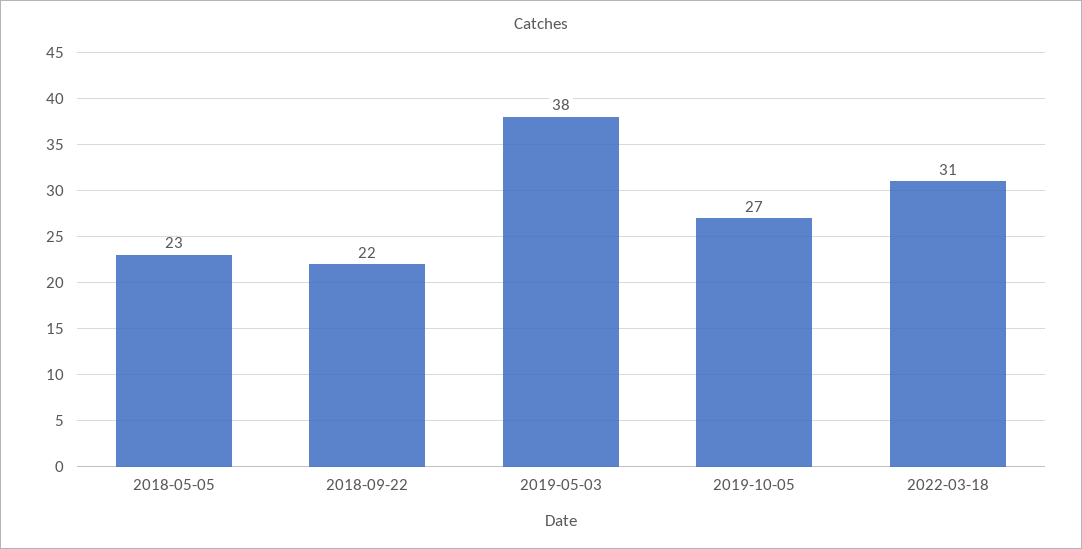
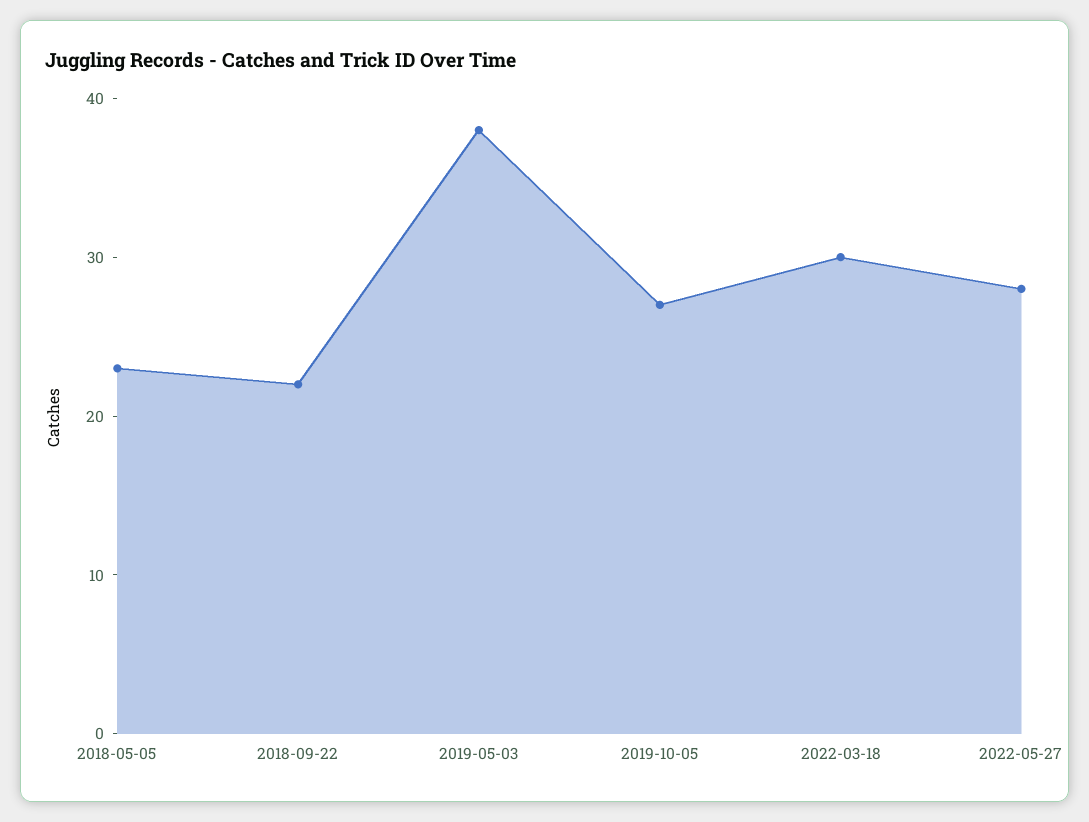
2022-03-18: 31 -> 30
2022-05-27: none -> 28

